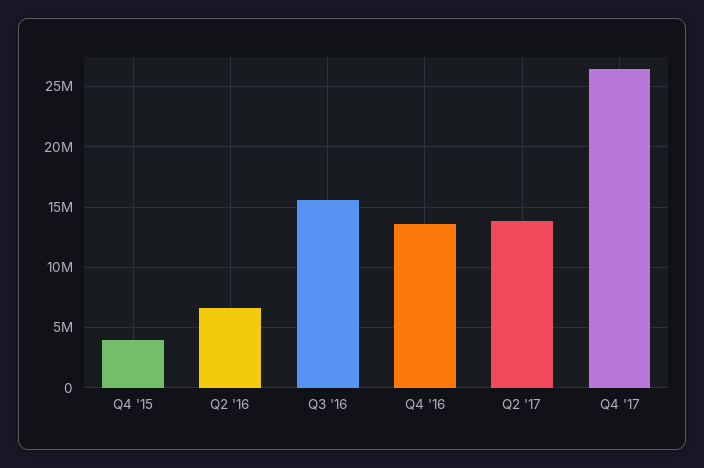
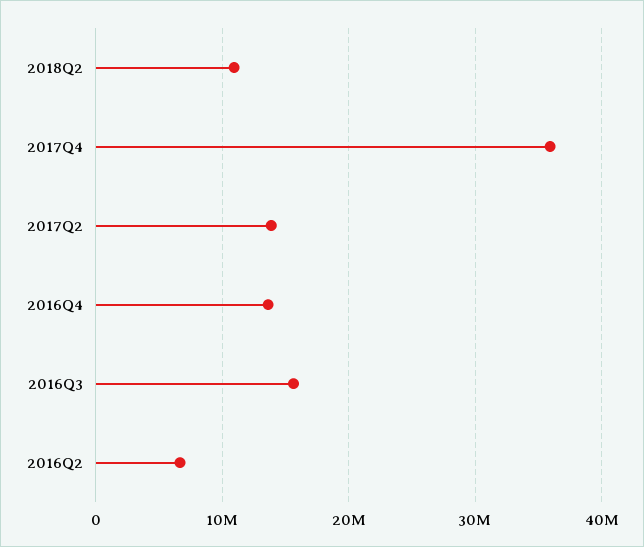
Q4 '15: 4000000 -> none
Q4 '17: 26500000 -> 36000000
2018Q2: none -> 11000000

